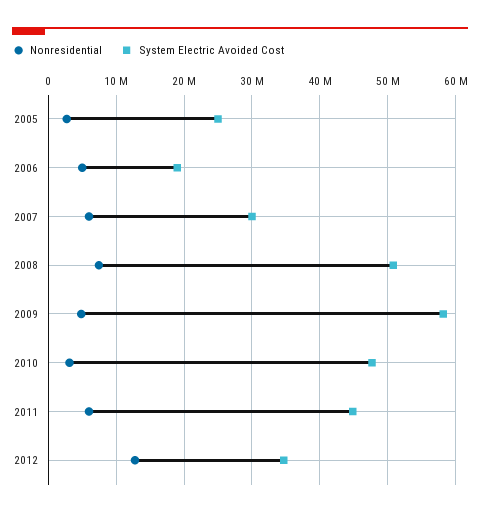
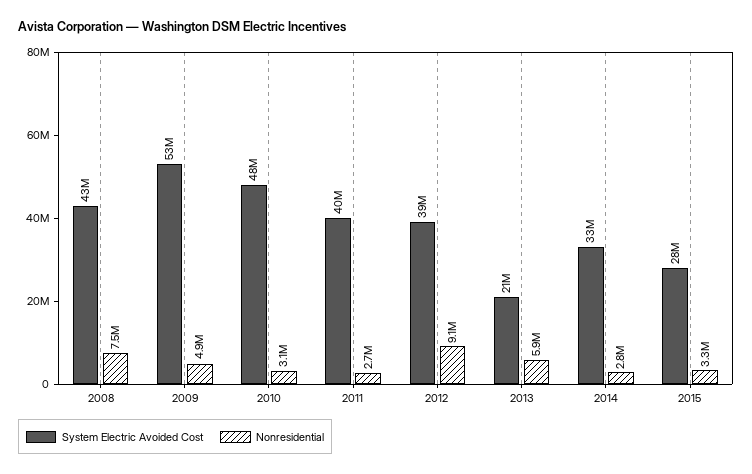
Nonresidential, 2005: 3000000 -> none
System Electric Avoided Cost, 2005: 25000000 -> none
Nonresidential, 2006: 5000000 -> none
System Electric Avoided Cost, 2006: 19000000 -> none
Nonresidential, 2007: 6000000 -> none
System Electric Avoided Cost, 2007: 30000000 -> none
System Electric Avoided Cost, 2008: 51000000 -> 43000000
System Electric Avoided Cost, 2009: 58000000 -> 53000000
Nonresidential, 2011: 6000000 -> 2700000
System Electric Avoided Cost, 2011: 45000000 -> 40000000
Nonresidential, 2012: 13000000 -> 9100000
System Electric Avoided Cost, 2012: 35000000 -> 39000000
System Electric Avoided Cost, 2013: none -> 21000000
Nonresidential, 2013: none -> 5900000
System Electric Avoided Cost, 2014: none -> 33000000
Nonresidential, 2014: none -> 2800000
System Electric Avoided Cost, 2015: none -> 28000000
Nonresidential, 2015: none -> 3300000

